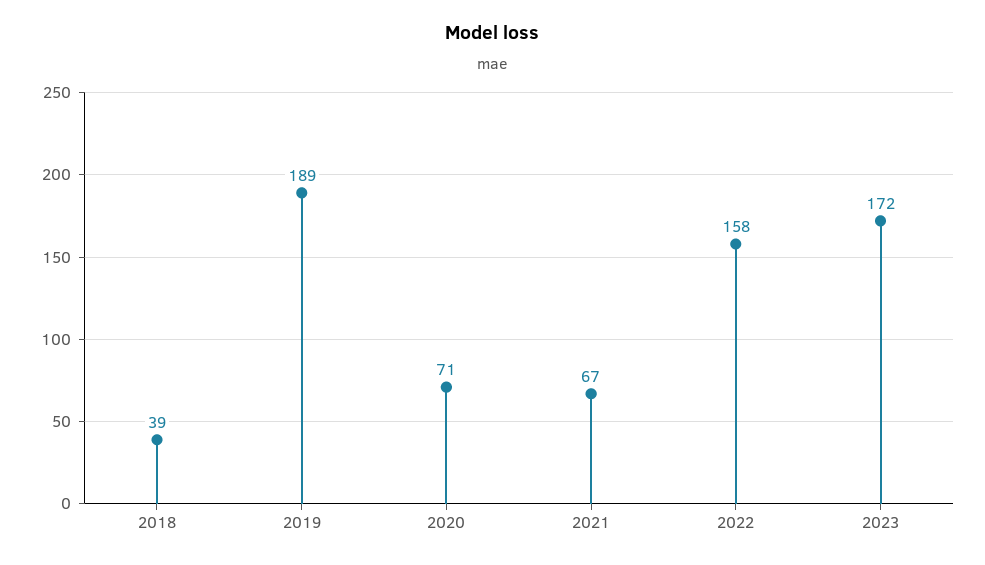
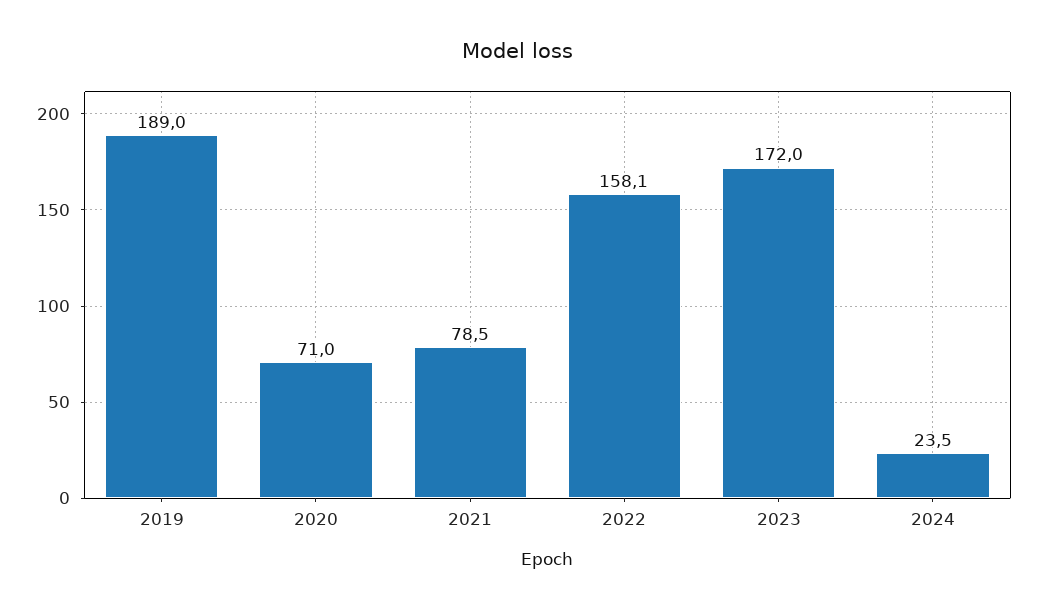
2018: 39 -> none
2021: 67 -> 78.5
2024: none -> 23.5

